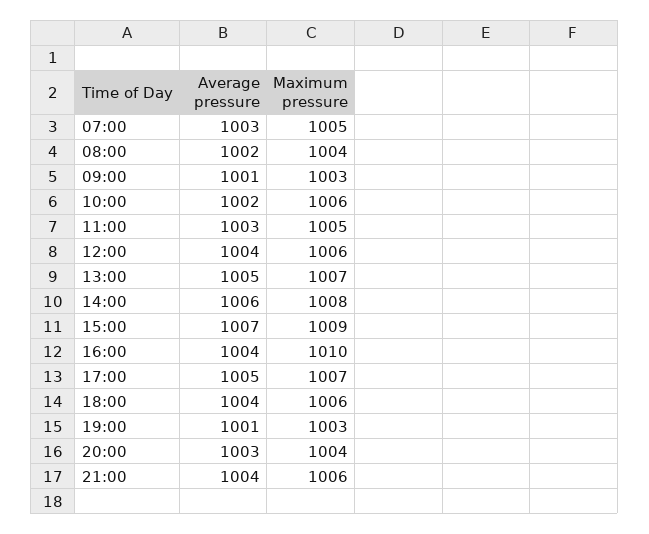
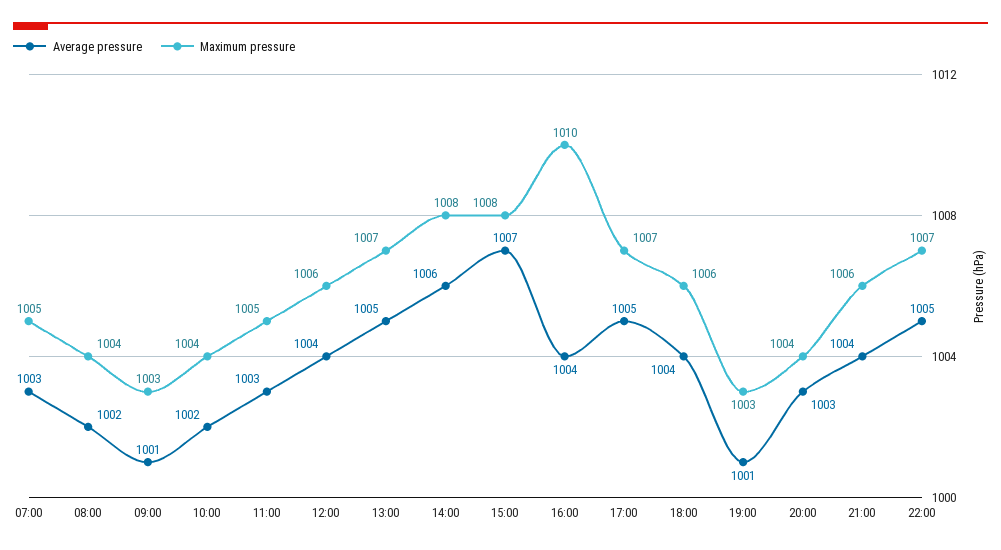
Maximum pressure, 10:00: 1006 -> 1004
Maximum pressure, 15:00: 1009 -> 1008
Average pressure, 22:00: none -> 1005
Maximum pressure, 22:00: none -> 1007

